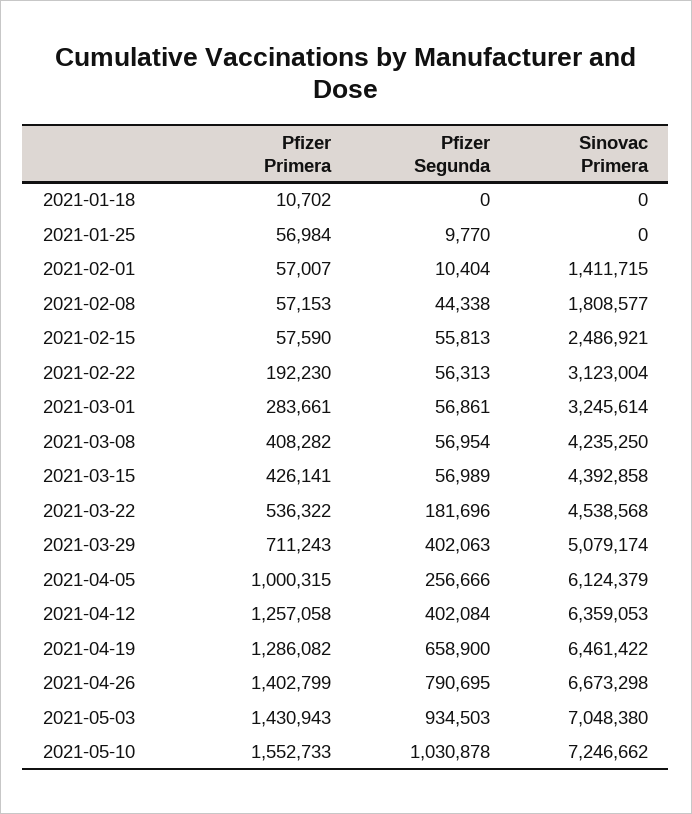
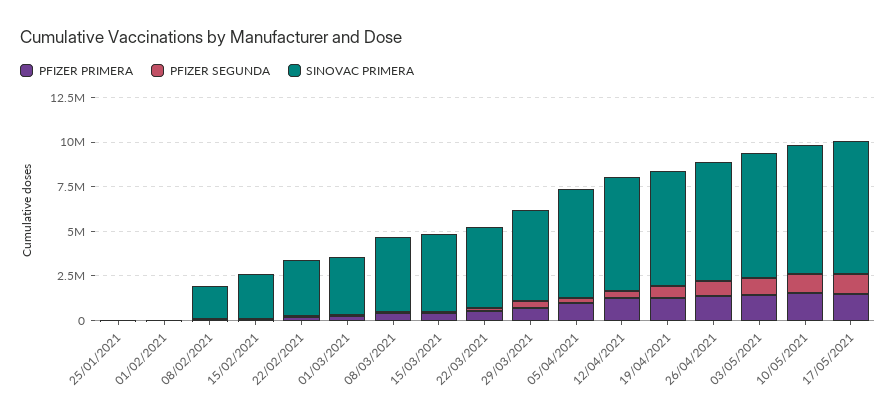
Pfizer Primera, 2021-01-18: 10702 -> none
Pfizer Segunda, 2021-01-18: 0 -> none
Sinovac Primera, 2021-01-18: 0 -> none
Sinovac Primera, 2021-02-01: 1411715 -> 0
Pfizer Primera, 17/05/2021: none -> 1500000
Pfizer Segunda, 17/05/2021: none -> 1000000
Sinovac Primera, 17/05/2021: none -> 7500000

